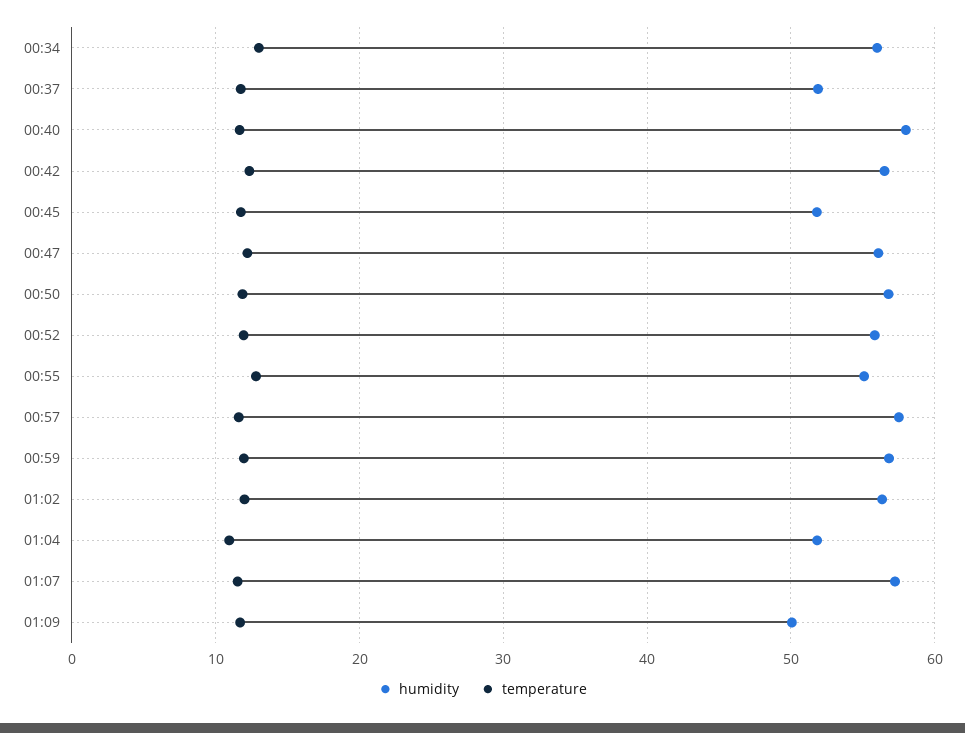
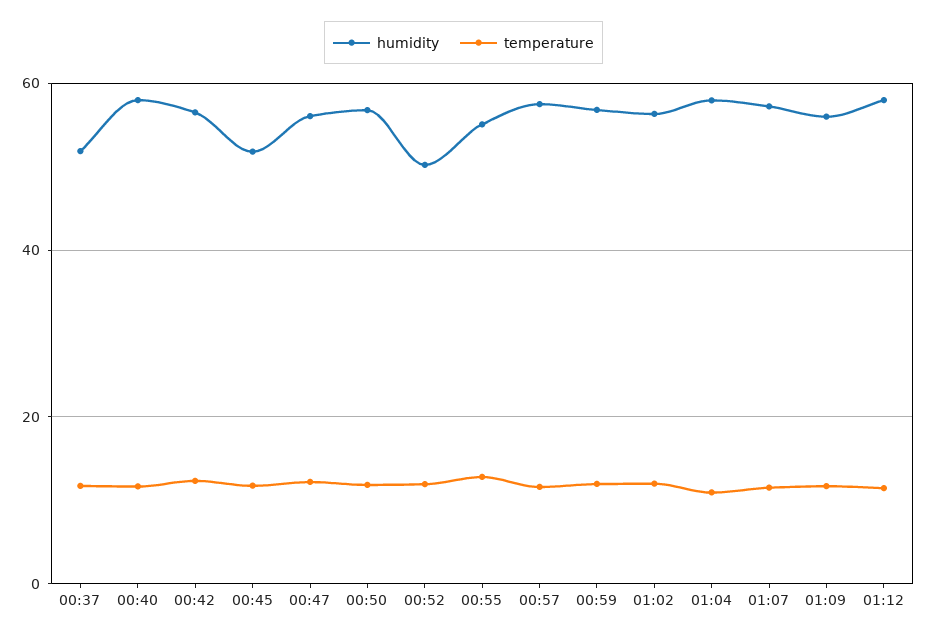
humidity, 00:34: 56 -> none
temperature, 00:34: 13 -> none
humidity, 00:52: 56 -> 50
humidity, 01:04: 52 -> 58
humidity, 01:09: 50 -> 56
humidity, 01:12: none -> 58
temperature, 01:12: none -> 12

